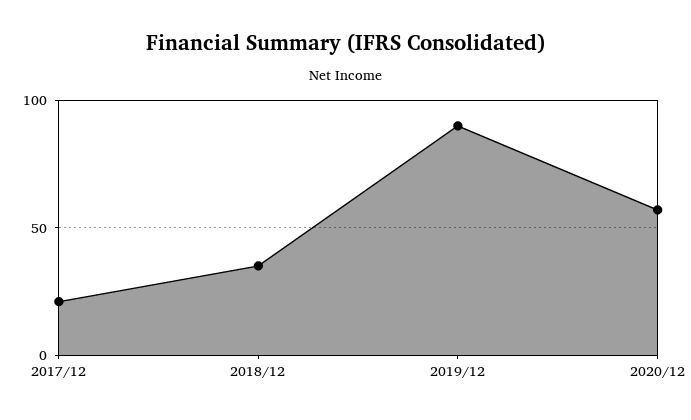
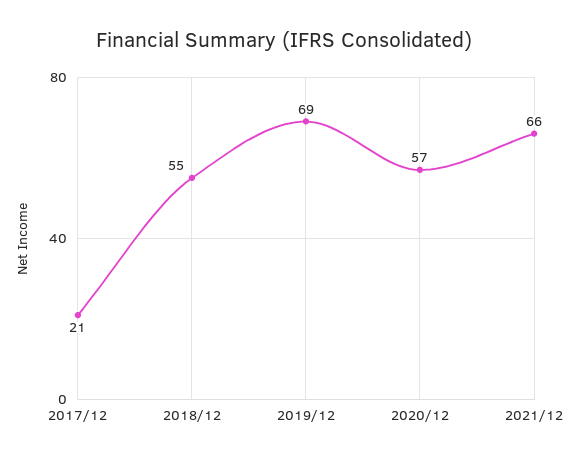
2018/12: 35 -> 55
2019/12: 90 -> 69
2021/12: none -> 66

